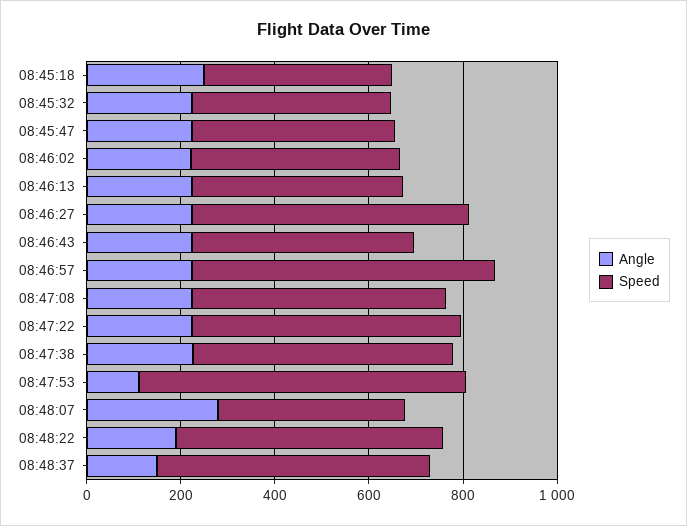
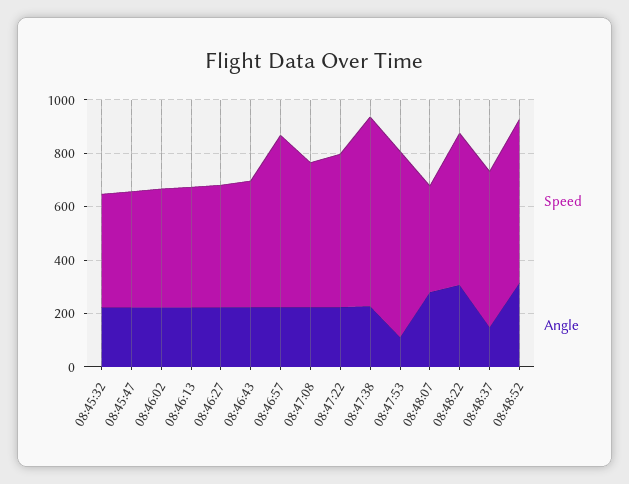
Angle, 08:45:18: 250 -> none
Speed, 08:45:18: 400 -> none
Speed, 08:46:27: 600 -> 450
Speed, 08:47:38: 550 -> 700
Angle, 08:48:22: 200 -> 300
Speed, 08:48:52: none -> 600
Angle, 08:48:52: none -> 300

